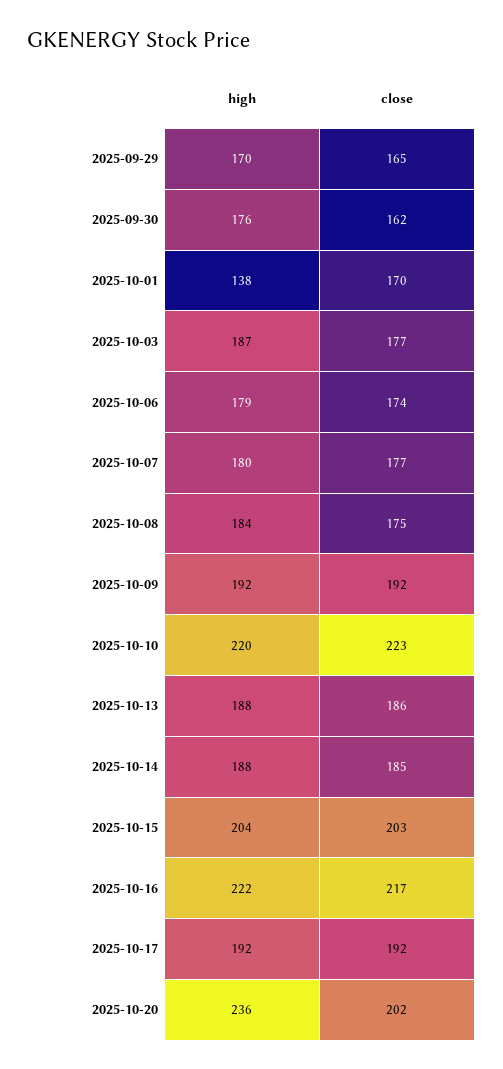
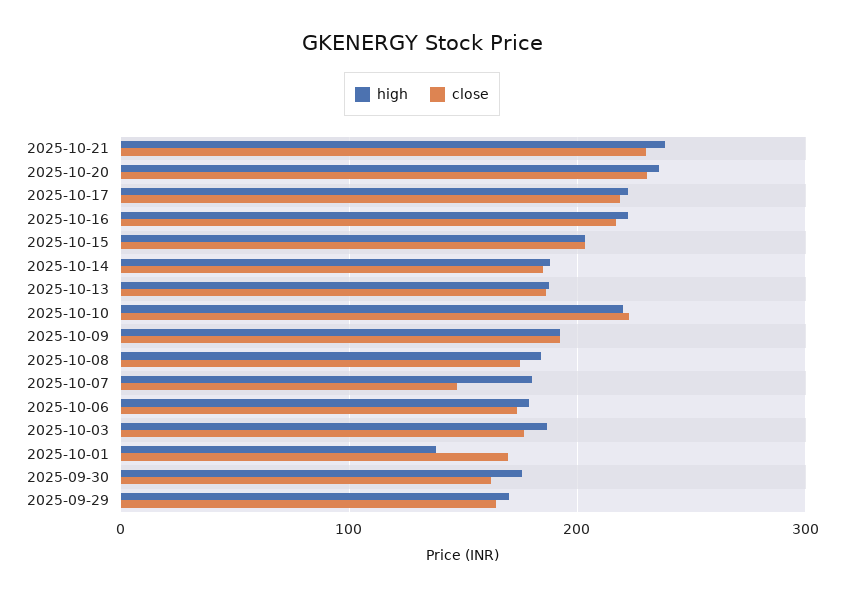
close, 2025-10-07: 177 -> 150
high, 2025-10-17: 192 -> 220
close, 2025-10-17: 192 -> 220
close, 2025-10-20: 202 -> 230
high, 2025-10-21: none -> 240
close, 2025-10-21: none -> 230

